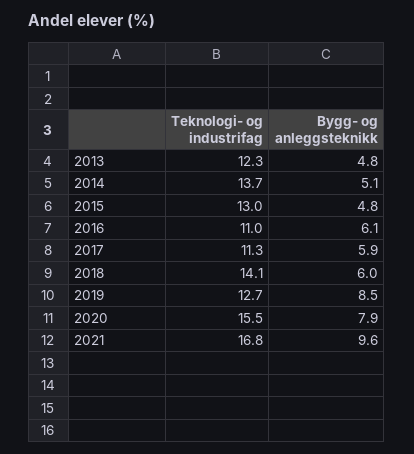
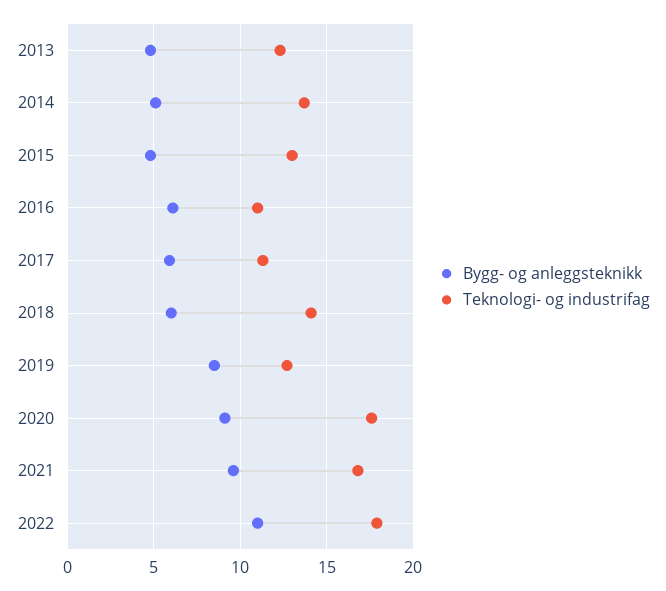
Teknologi- og industrifag, 2020: 15.5 -> 17.5
Bygg- og anleggsteknikk, 2020: 7.9 -> 9
Bygg- og anleggsteknikk, 2022: none -> 11
Teknologi- og industrifag, 2022: none -> 18

